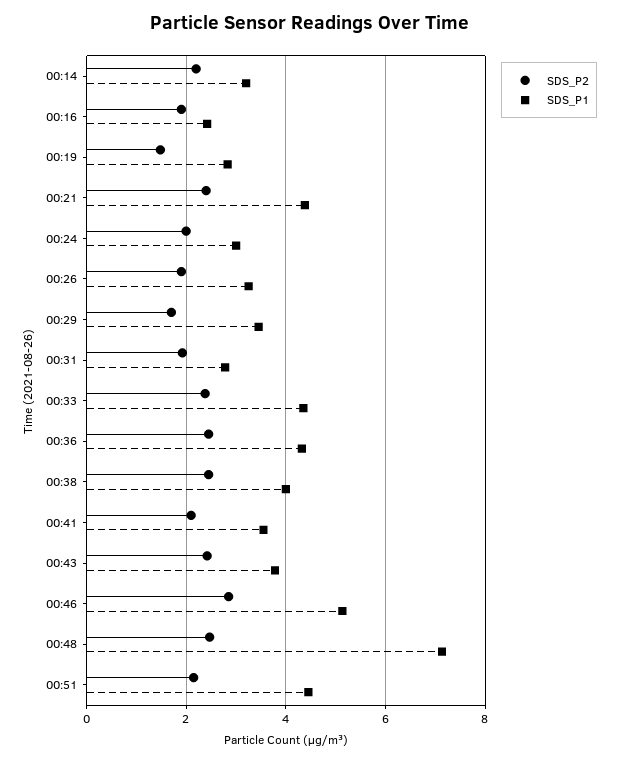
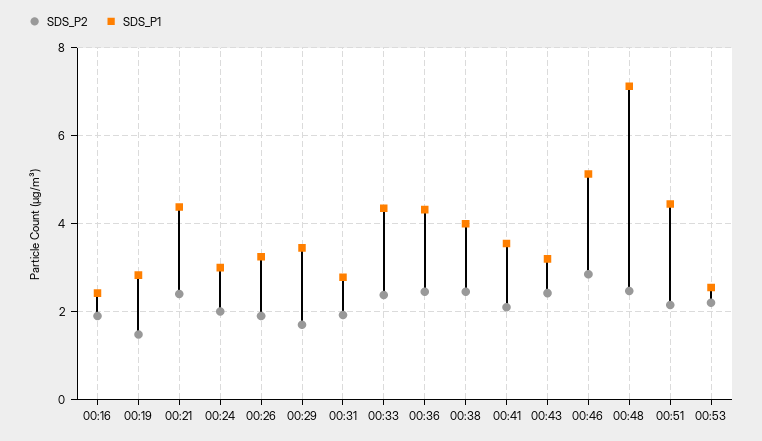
SDS_P2, 00:14: 2.2 -> none
SDS_P1, 00:14: 3.2 -> none
SDS_P1, 00:43: 3.8 -> 3.2
SDS_P2, 00:53: none -> 2.2
SDS_P1, 00:53: none -> 2.6

